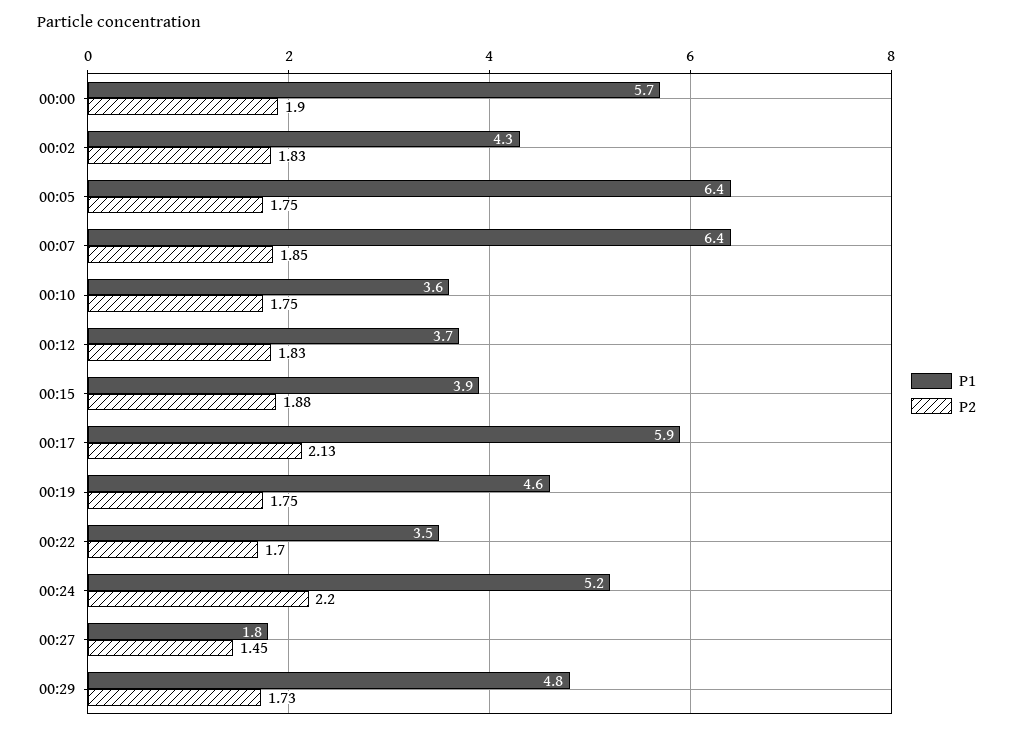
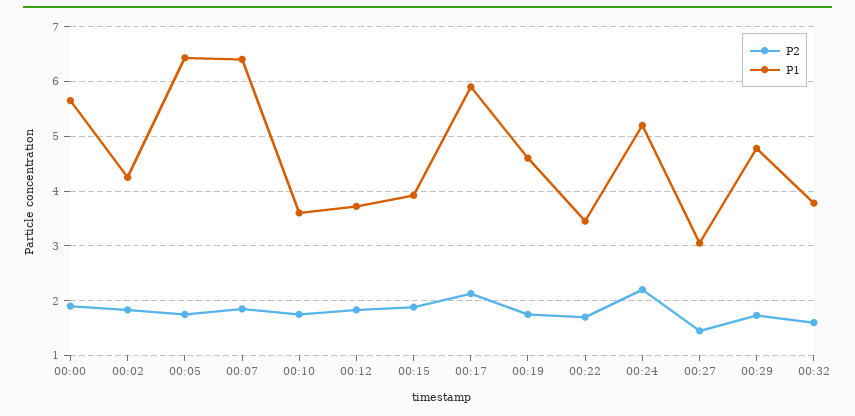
P1, 00:27: 1.8 -> 3
P2, 00:32: none -> 1.6
P1, 00:32: none -> 3.8

